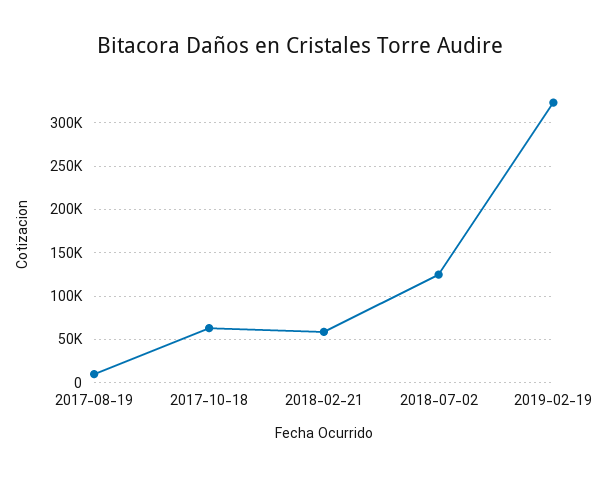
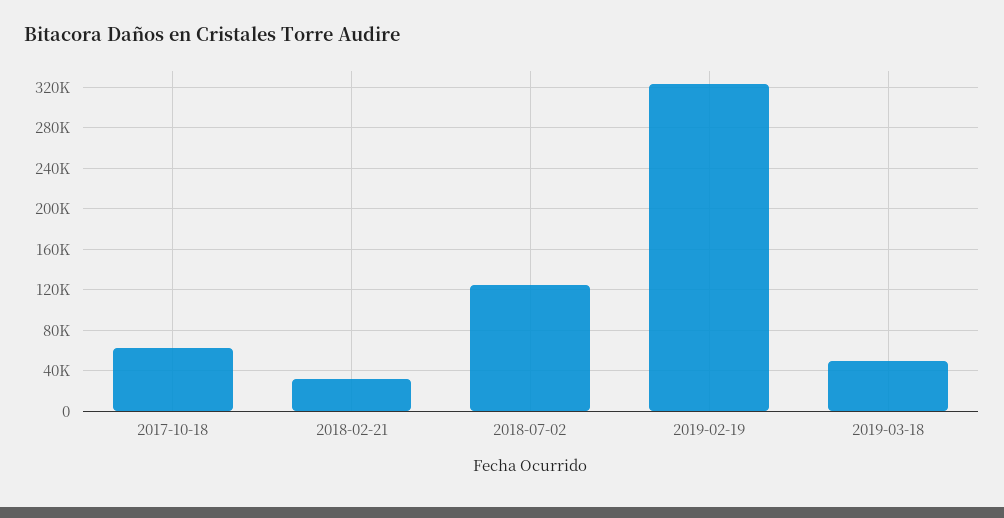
2017-08-19: 10000 -> none
2018-02-21: 60000 -> 30000
2019-03-18: none -> 50000

